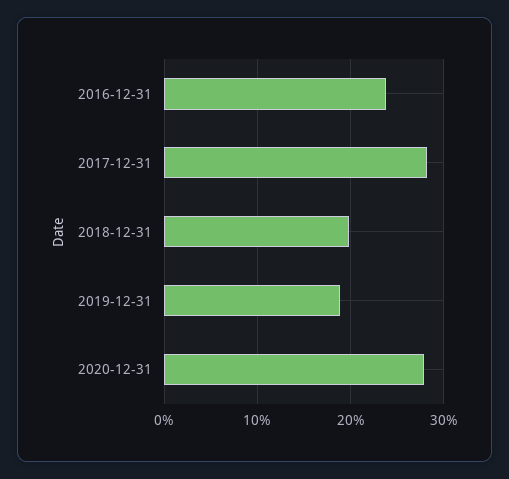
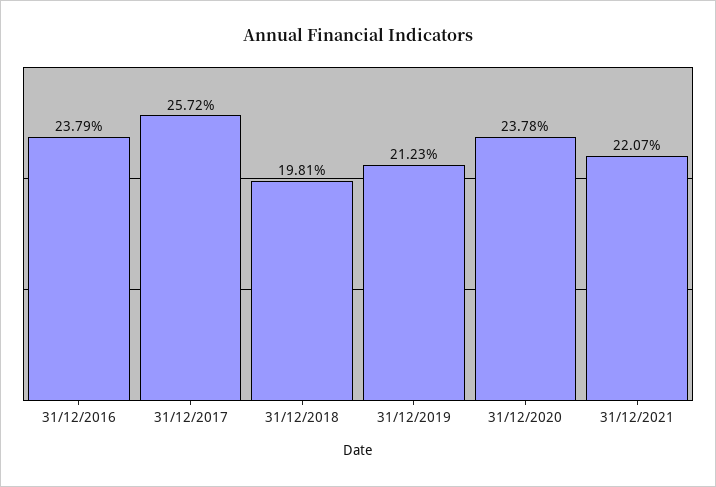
2017-12-31: 28 -> 25.72
2019-12-31: 19 -> 21.23
2020-12-31: 28 -> 23.78
31/12/2021: none -> 22.07

